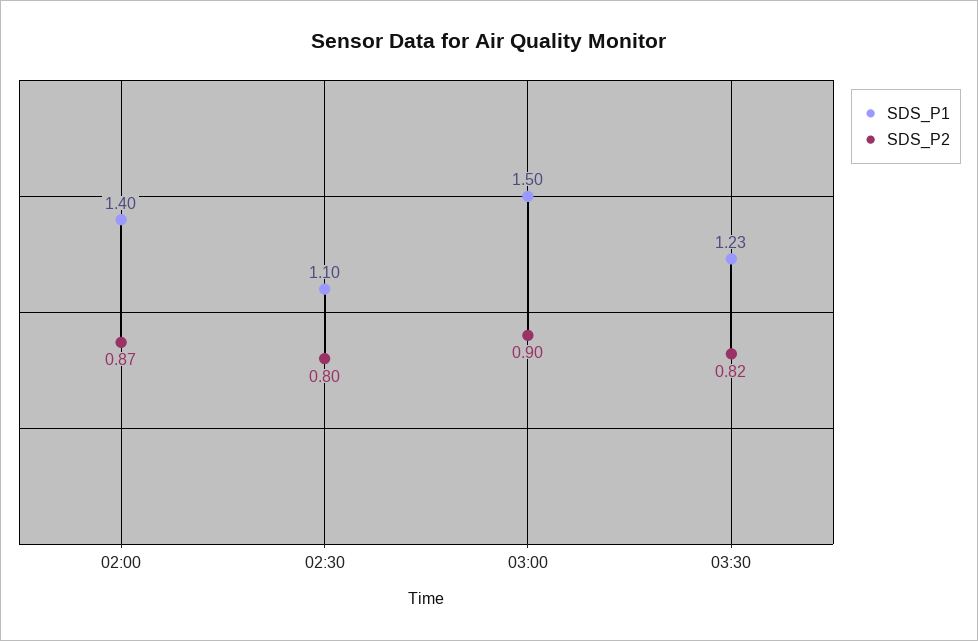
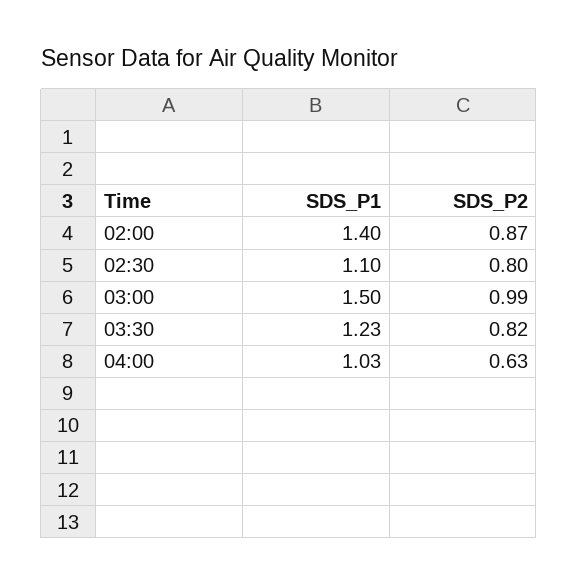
SDS_P2, 03:00: 0.9 -> 0.99
SDS_P1, 04:00: none -> 1.03
SDS_P2, 04:00: none -> 0.63

